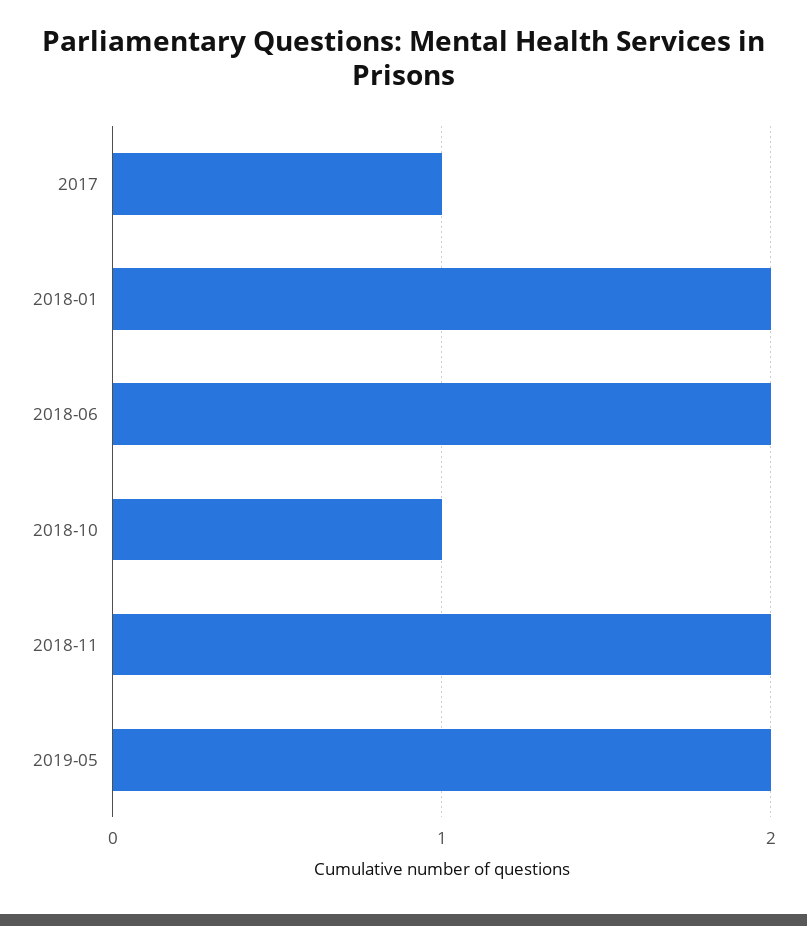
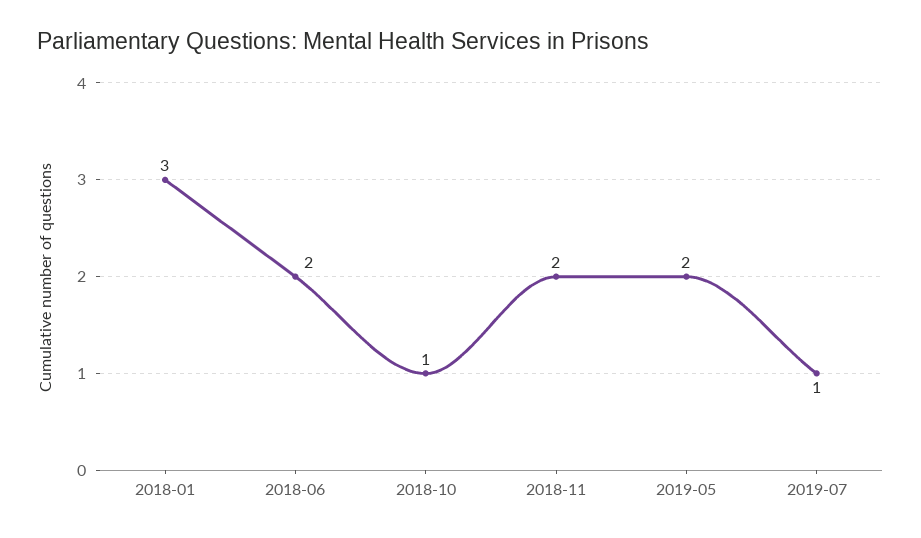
2017: 1 -> none
2018-01: 2 -> 3
2019-07: none -> 1

